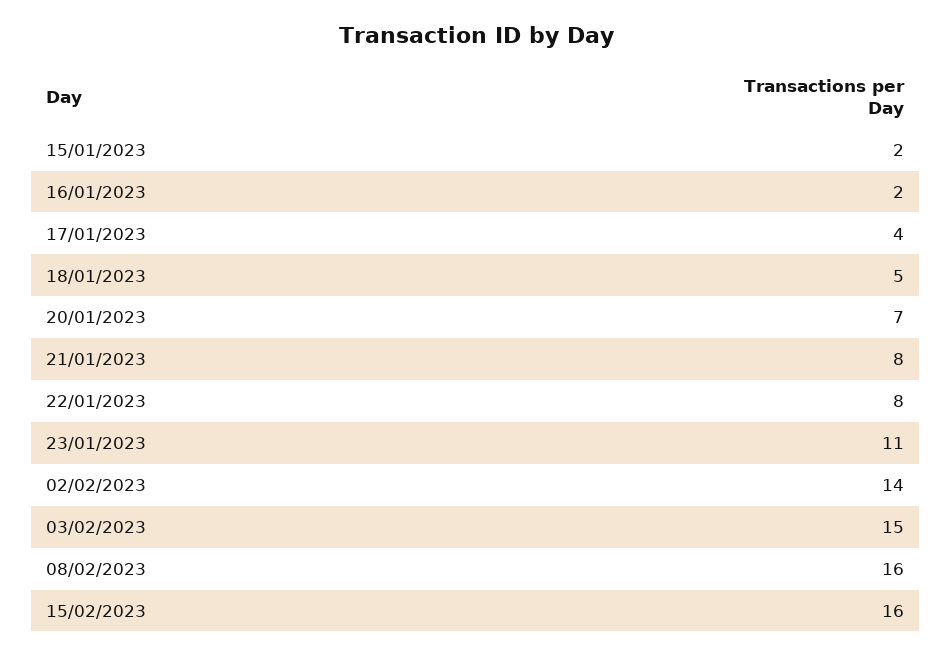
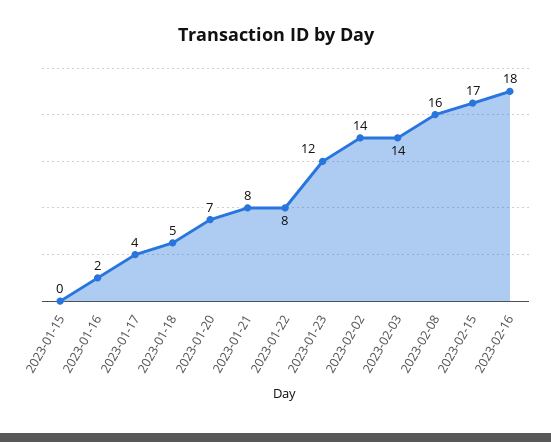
15/01/2023: 2 -> 0
23/01/2023: 11 -> 12
03/02/2023: 15 -> 14
15/02/2023: 16 -> 17
2023-02-16: none -> 18

